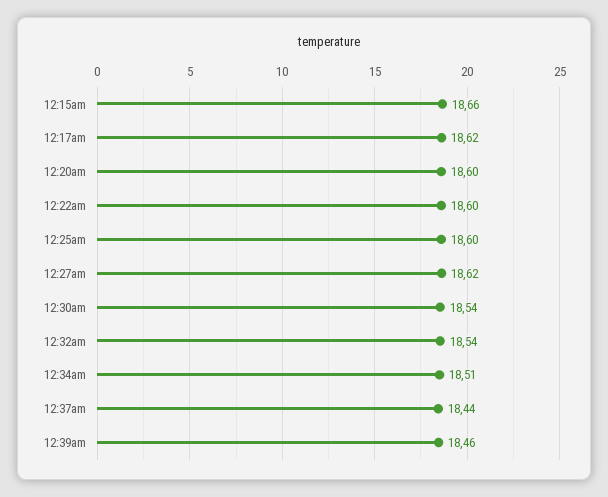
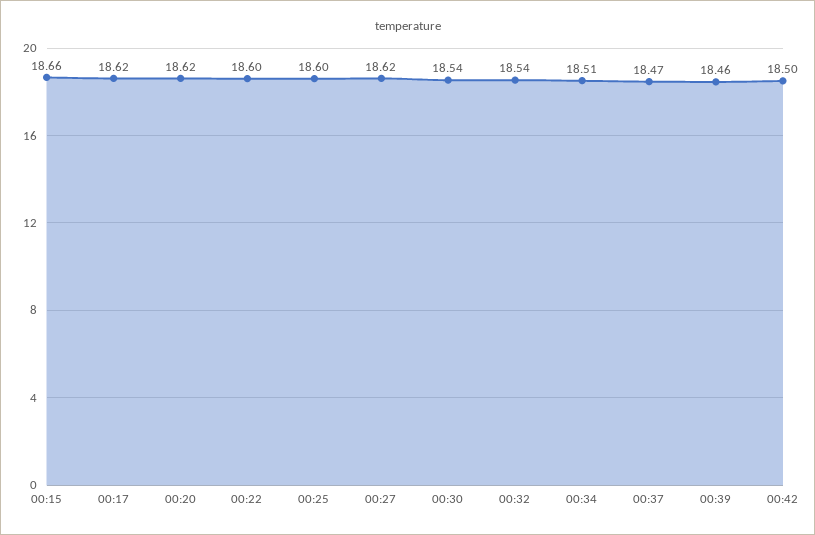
12:20am: 18.6 -> 18.62
12:37am: 18.44 -> 18.47
00:42: none -> 18.5

